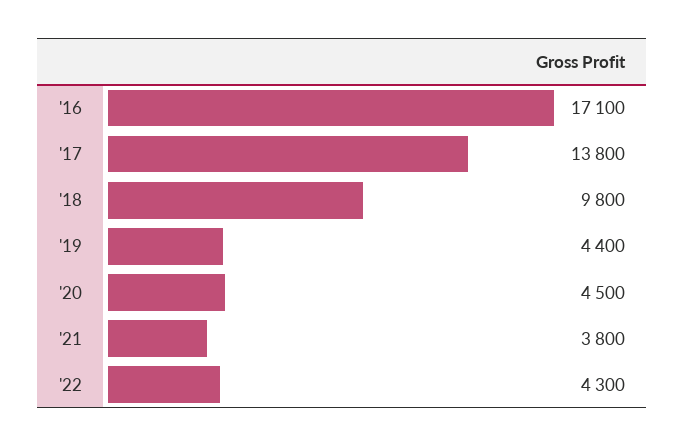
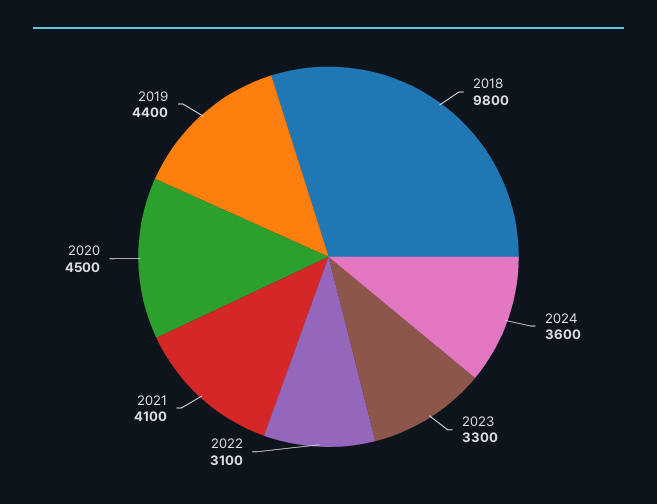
'16: 17100 -> none
'17: 13800 -> none
'21: 3800 -> 4100
'22: 4300 -> 3100
2024: none -> 3600
2023: none -> 3300

